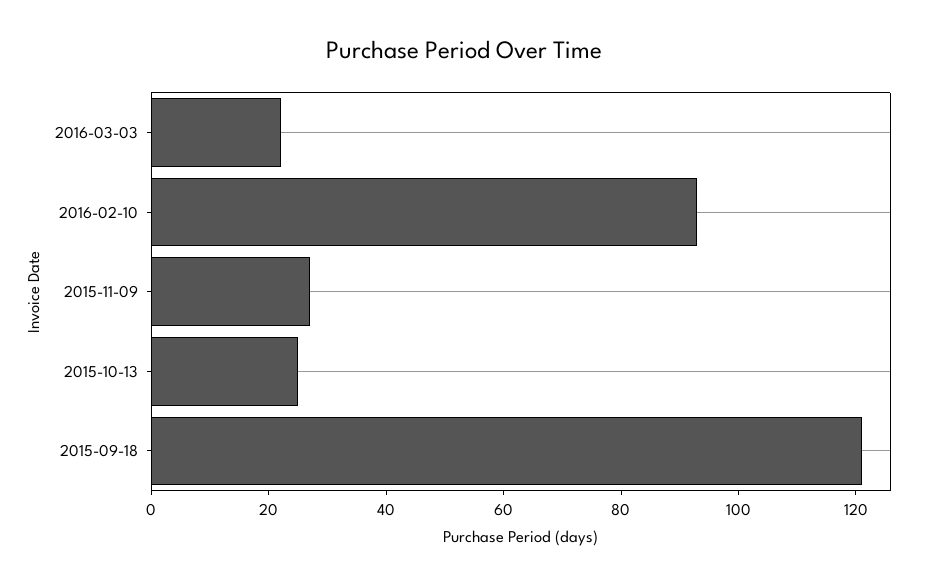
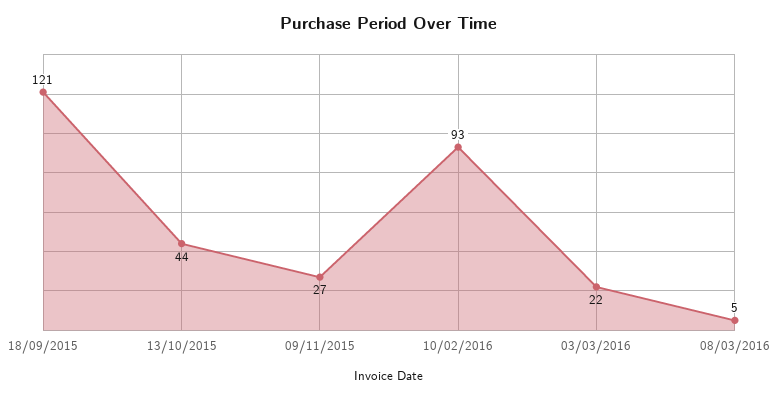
2015-10-13: 25 -> 44
08/03/2016: none -> 5

